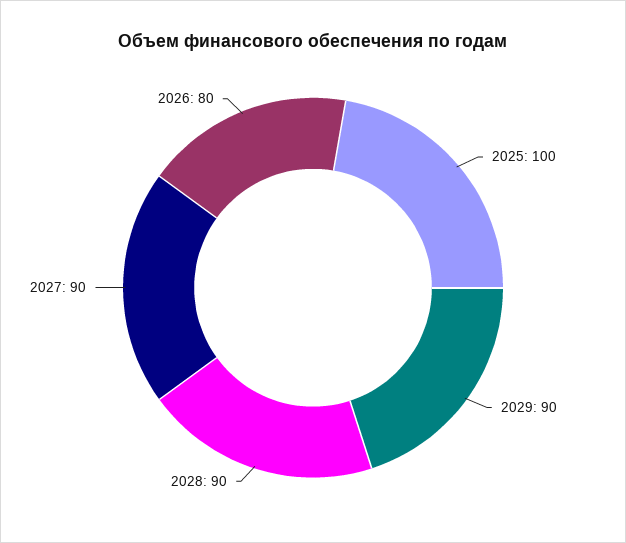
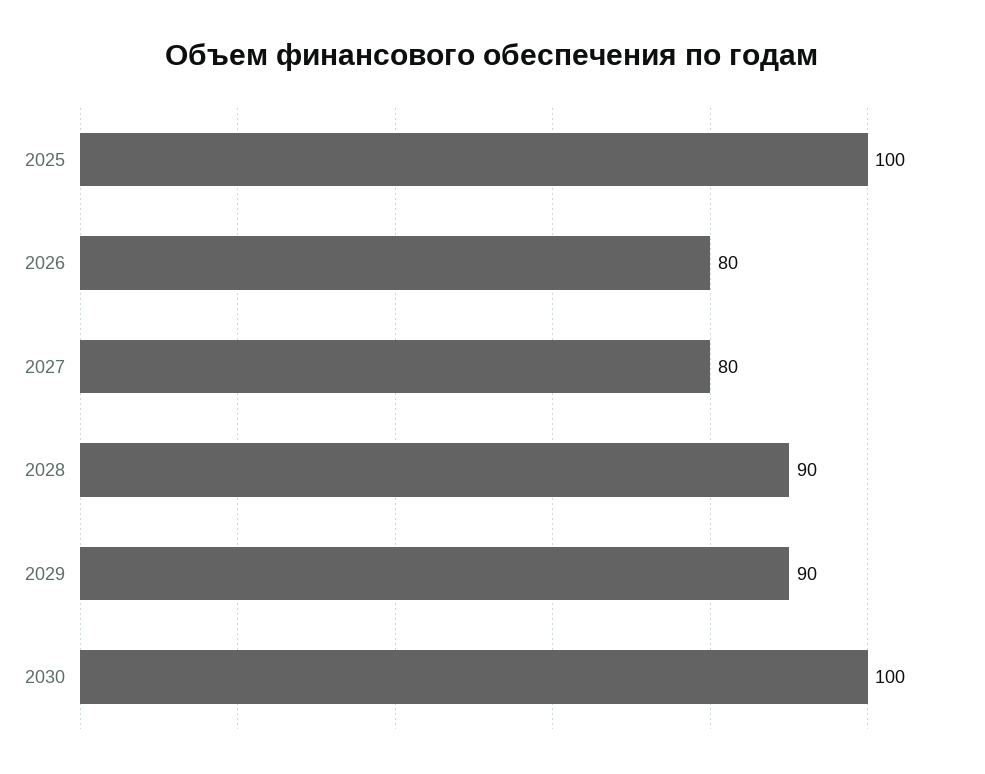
2027: 90 -> 80
2030: none -> 100

